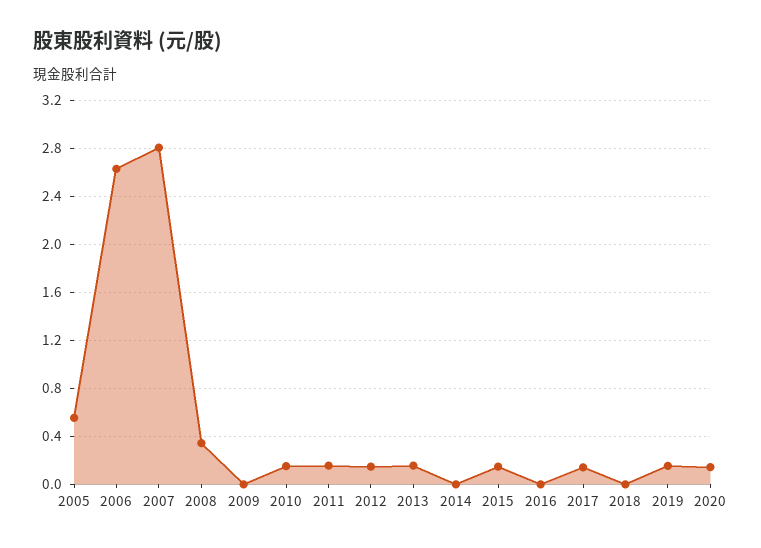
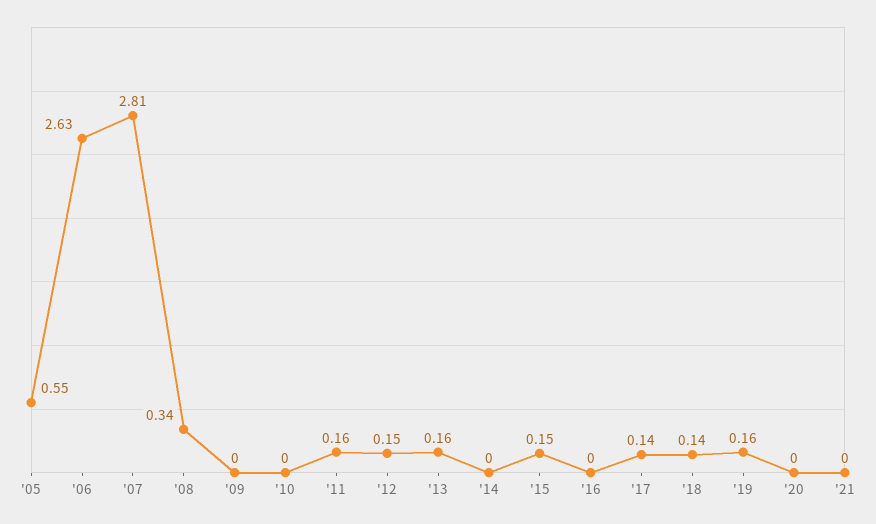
2010: 0.15 -> 0
2018: 0 -> 0.14
2020: 0.15 -> 0
'21: none -> 0

